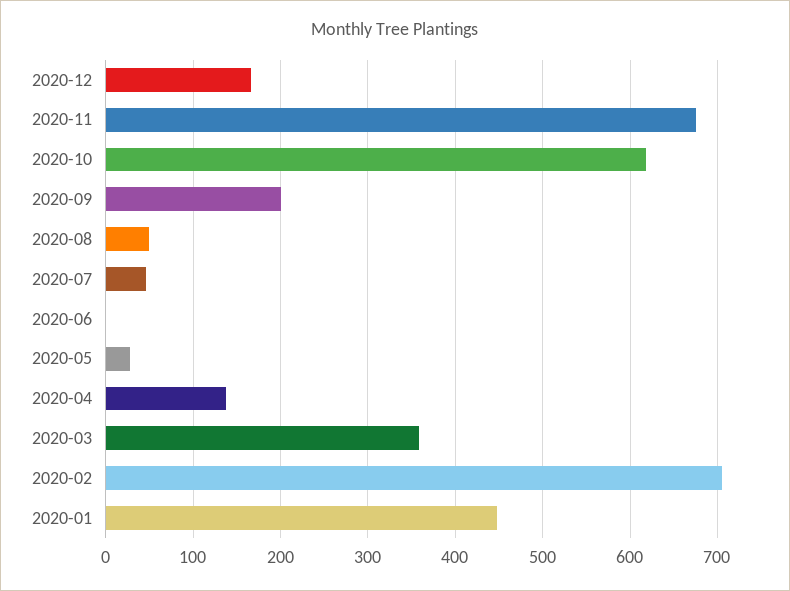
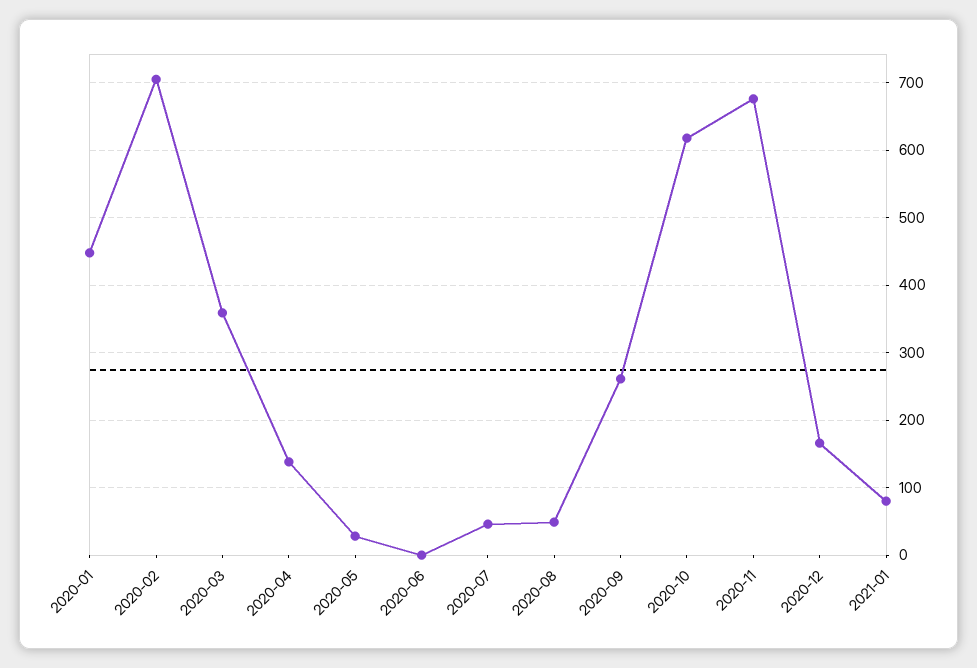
2020-09: 200 -> 260
2021-01: none -> 80

